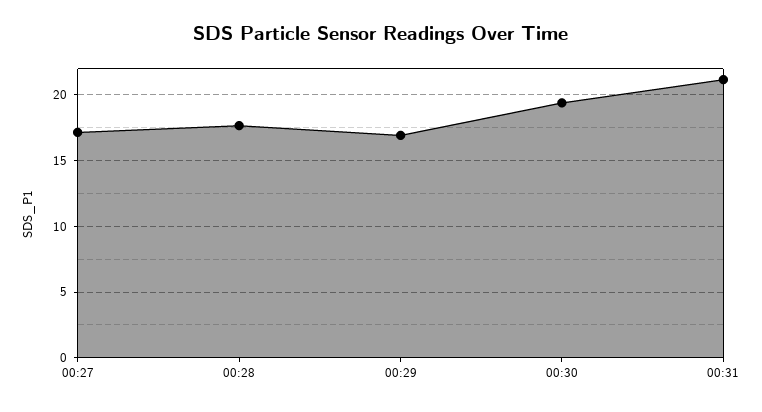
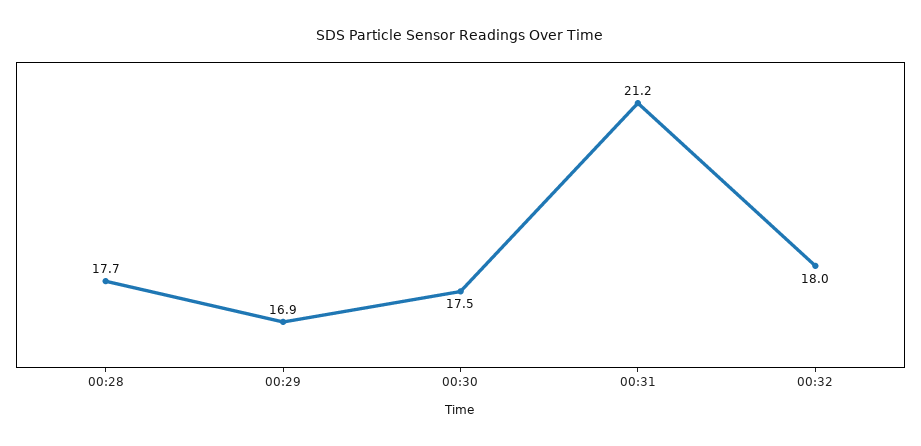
00:27: 17 -> none
00:30: 19.5 -> 17.5
00:32: none -> 18

